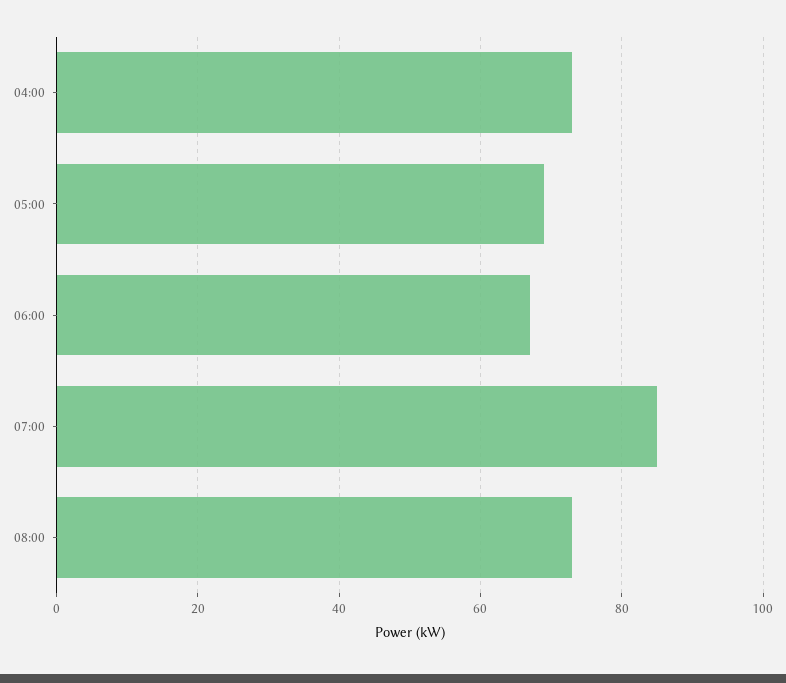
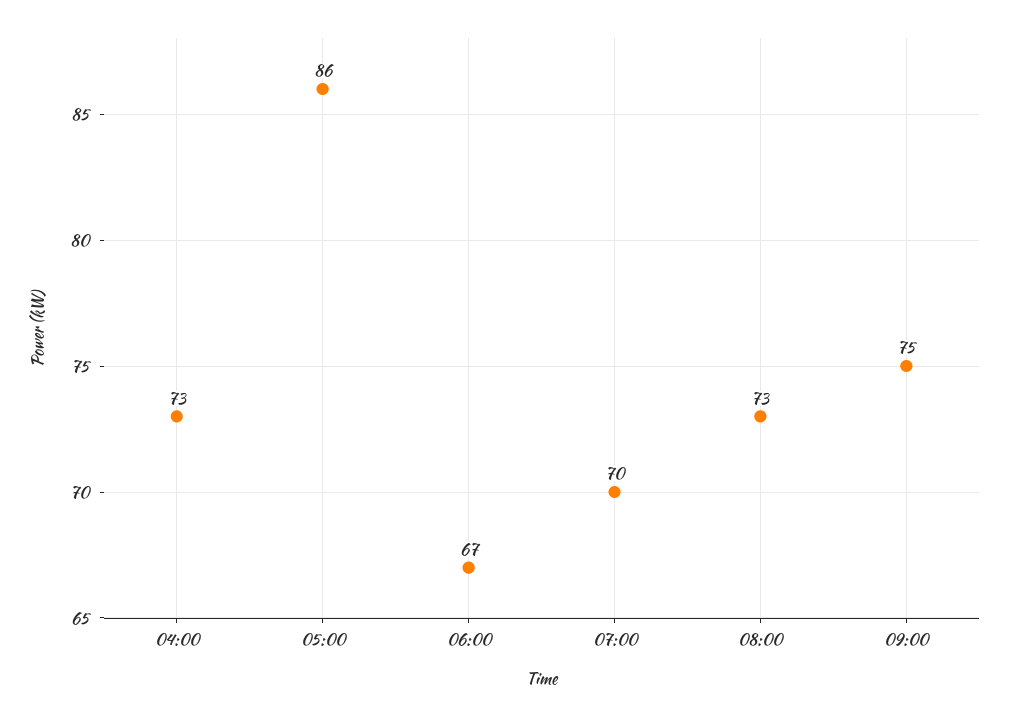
05:00: 70 -> 86
07:00: 85 -> 70
09:00: none -> 75

